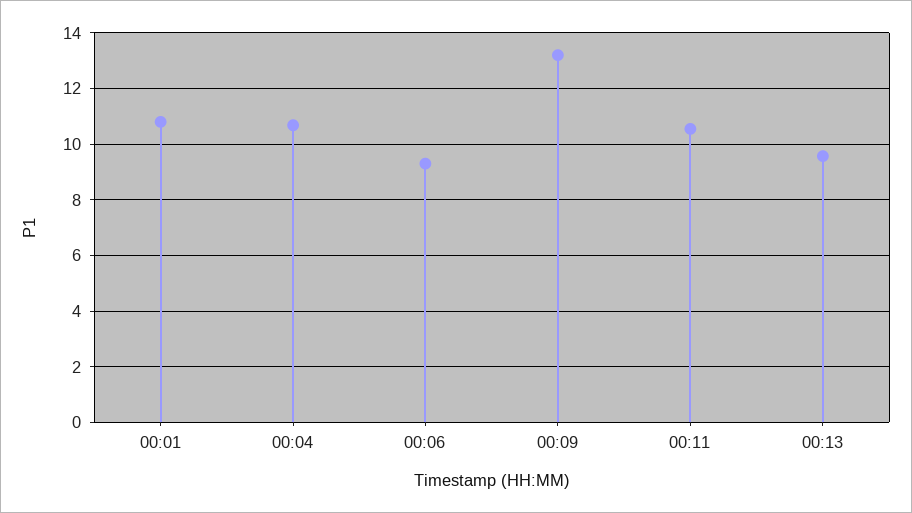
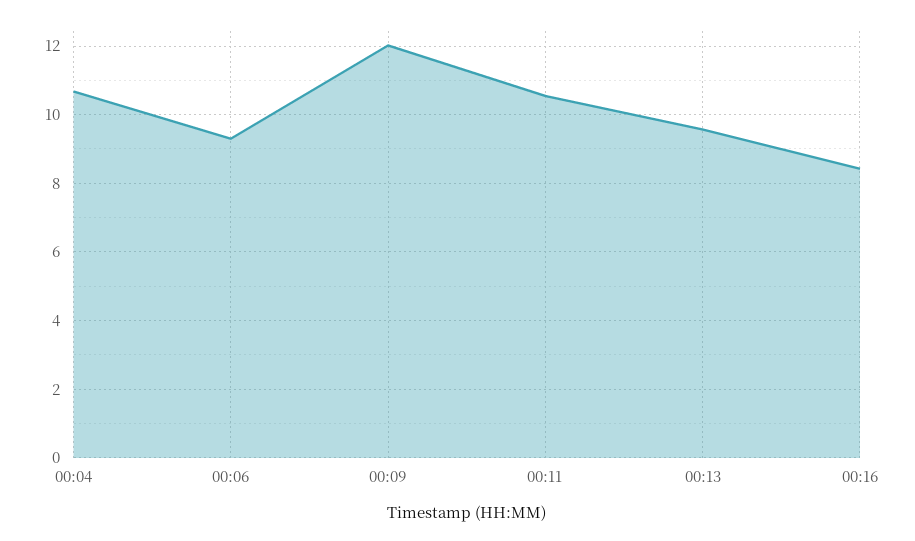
00:01: 10.75 -> none
00:09: 13.25 -> 12
00:16: none -> 8.4

